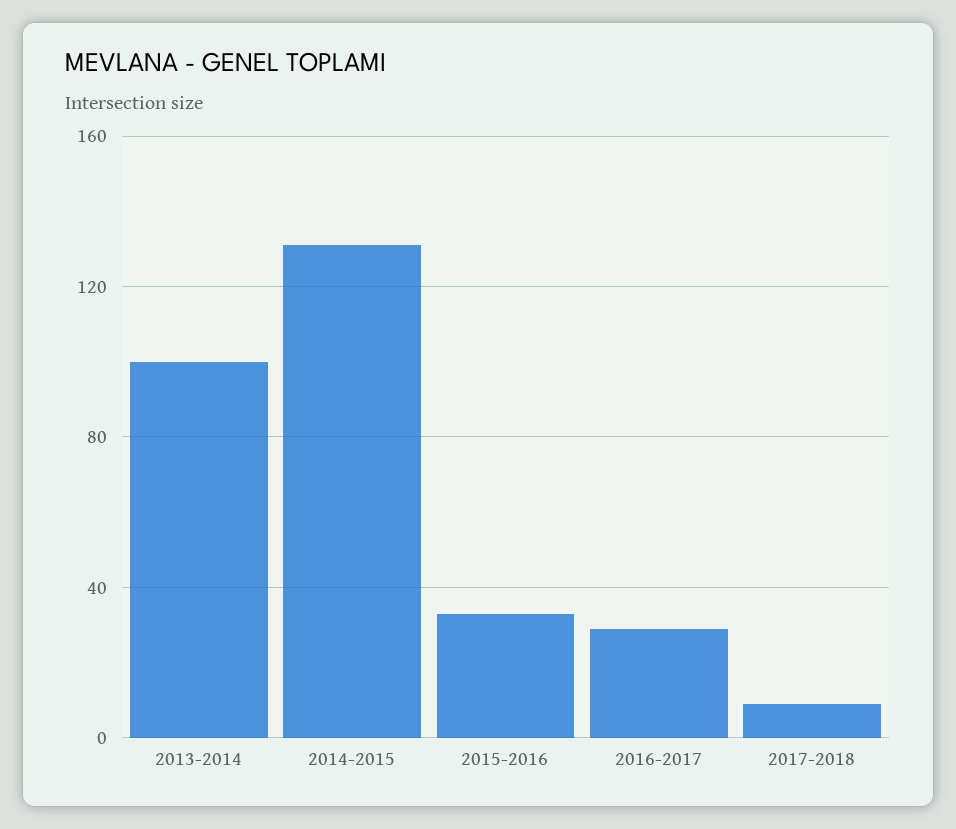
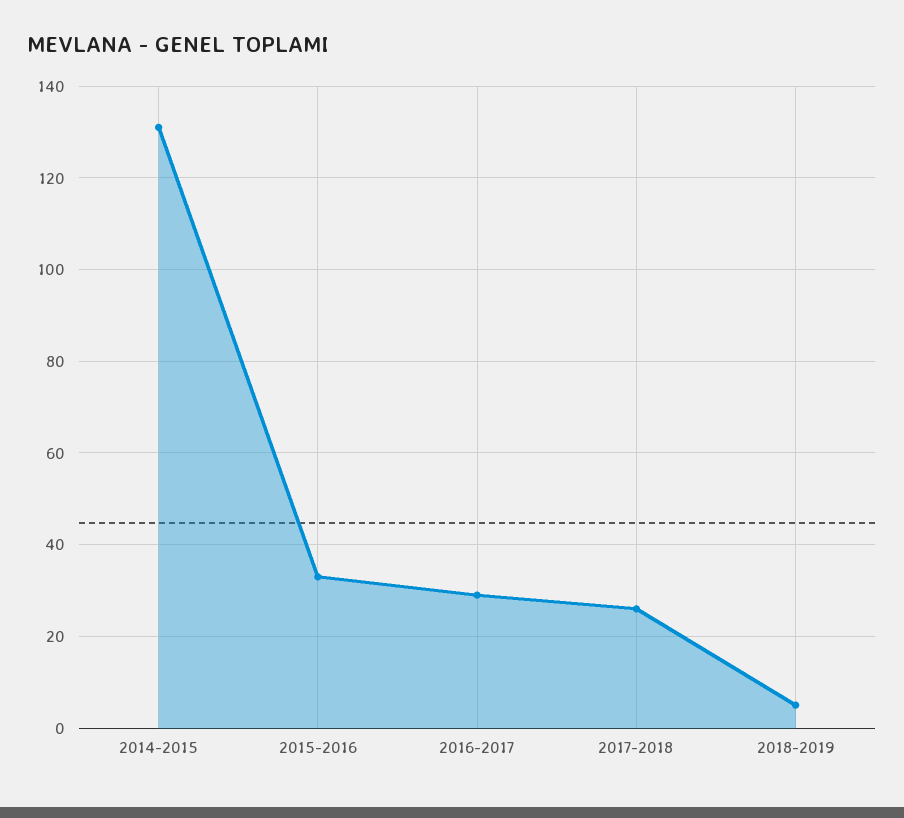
2013-2014: 100 -> none
2017-2018: 10 -> 25
2018-2019: none -> 5

